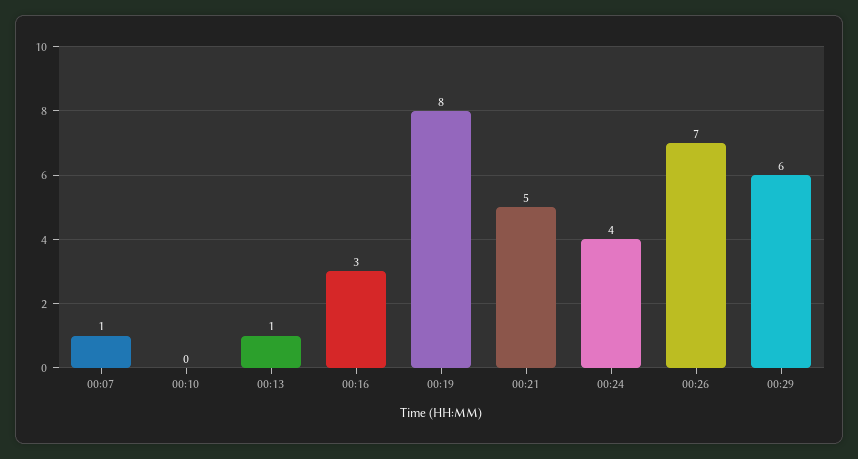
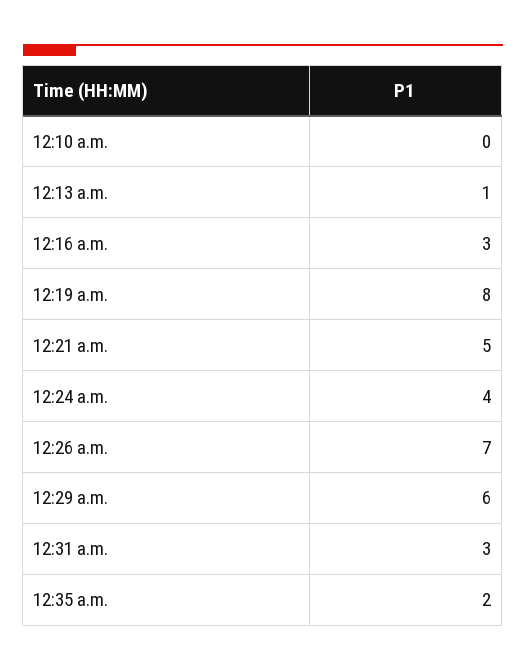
00:07: 1 -> none
12:31 a.m.: none -> 3
12:35 a.m.: none -> 2

